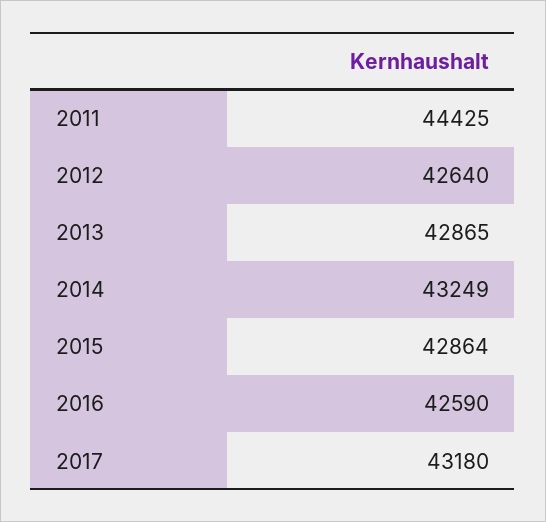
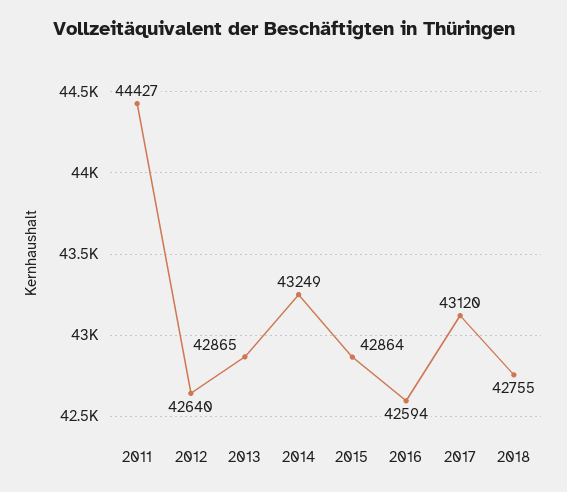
2011: 44425 -> 44427
2016: 42590 -> 42594
2017: 43180 -> 43120
2018: none -> 42755

